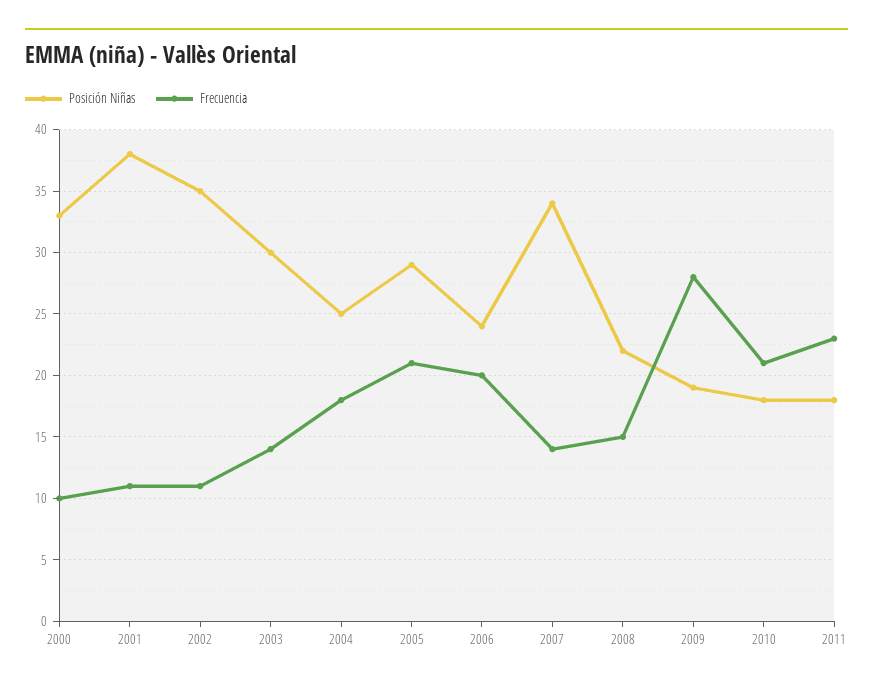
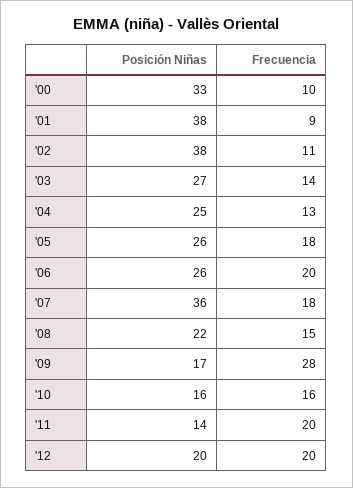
Frecuencia, 2001: 11 -> 9
Posición Niñas, 2002: 35 -> 38
Posición Niñas, 2003: 30 -> 27
Frecuencia, 2004: 18 -> 13
Posición Niñas, 2005: 29 -> 26
Frecuencia, 2005: 21 -> 18
Posición Niñas, 2006: 24 -> 26
Posición Niñas, 2007: 34 -> 36
Frecuencia, 2007: 14 -> 18
Posición Niñas, 2009: 19 -> 17
Posición Niñas, 2010: 18 -> 16
Frecuencia, 2010: 21 -> 16
Posición Niñas, 2011: 18 -> 14
Frecuencia, 2011: 23 -> 20
Posición Niñas, '12: none -> 20
Frecuencia, '12: none -> 20

